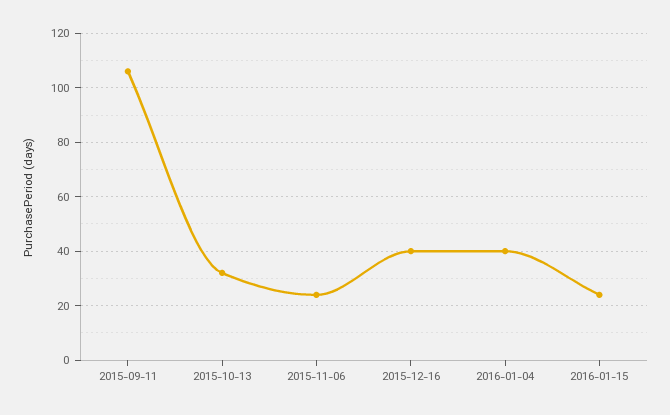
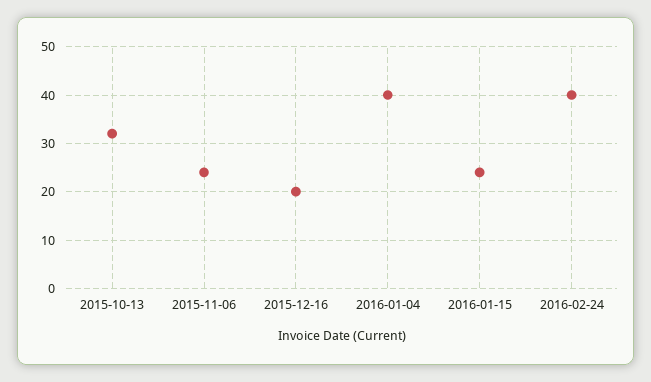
2015-09-11: 105 -> none
2015-12-16: 40 -> 20
2016-02-24: none -> 40

